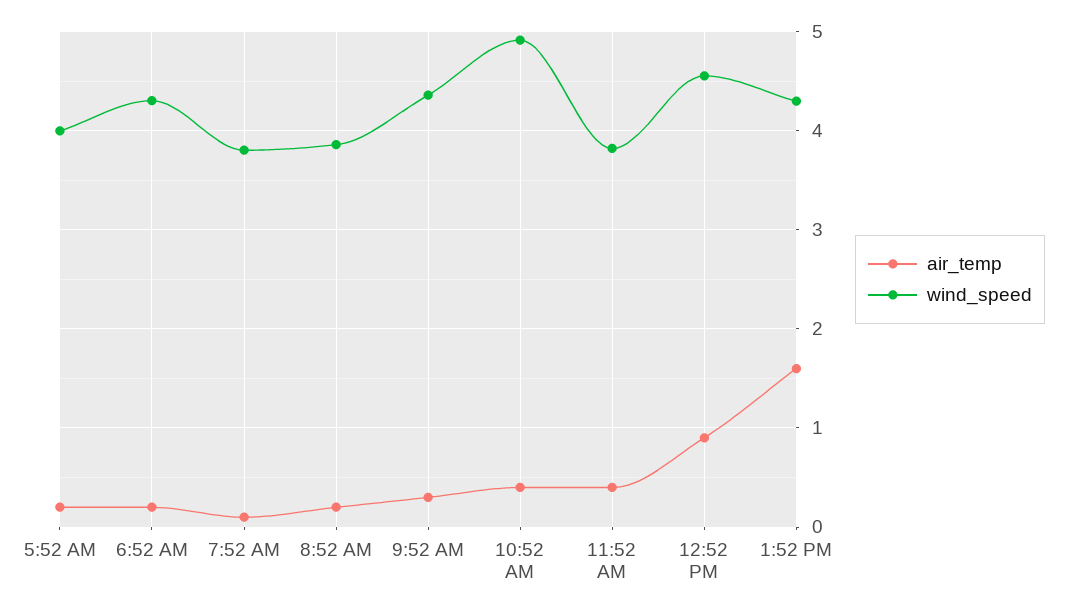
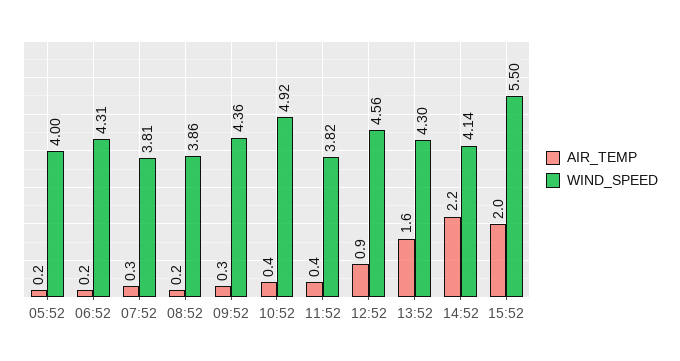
air_temp, 7:52 AM: 0.1 -> 0.3
air_temp, 14:52: none -> 2.2
wind_speed, 14:52: none -> 4.14
air_temp, 15:52: none -> 2
wind_speed, 15:52: none -> 5.5

